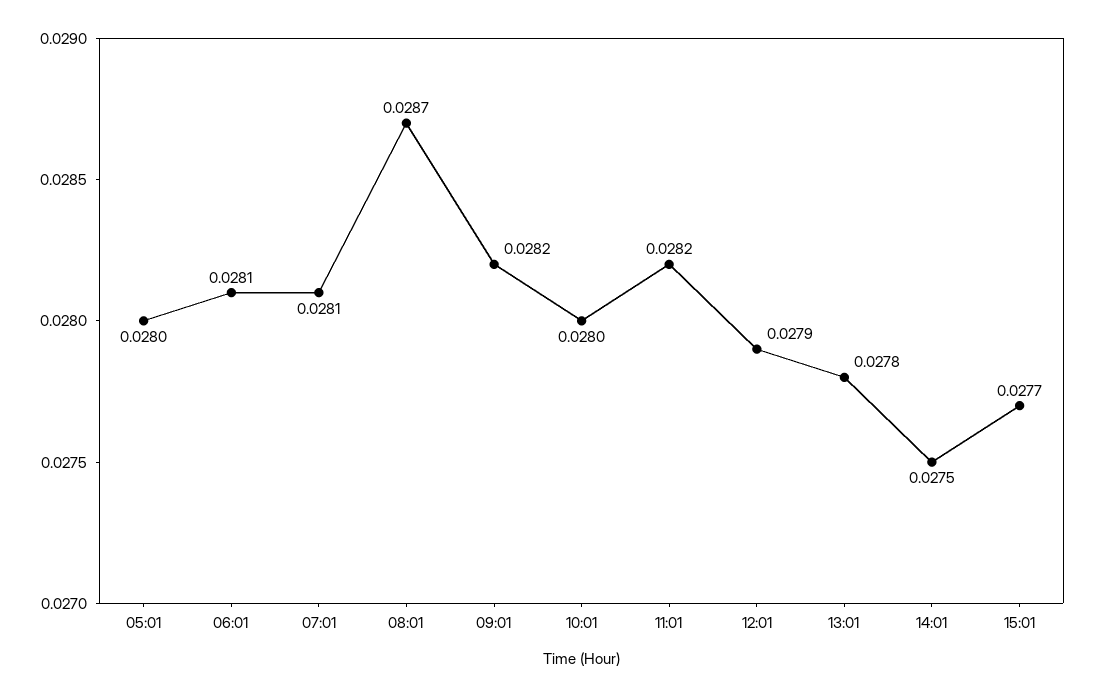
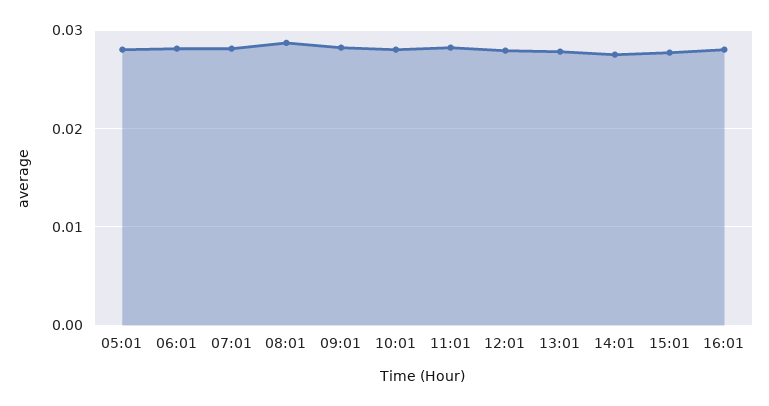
16:01: none -> 0.028

